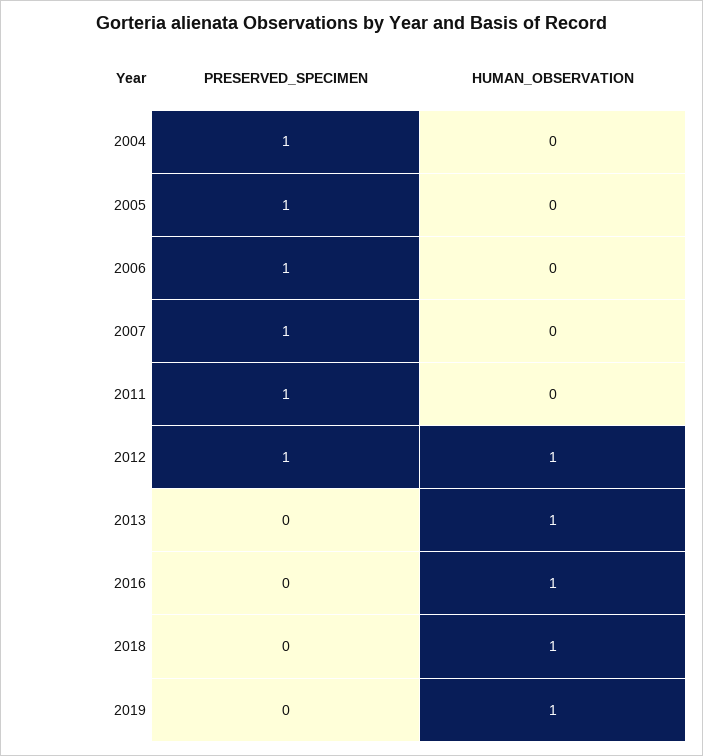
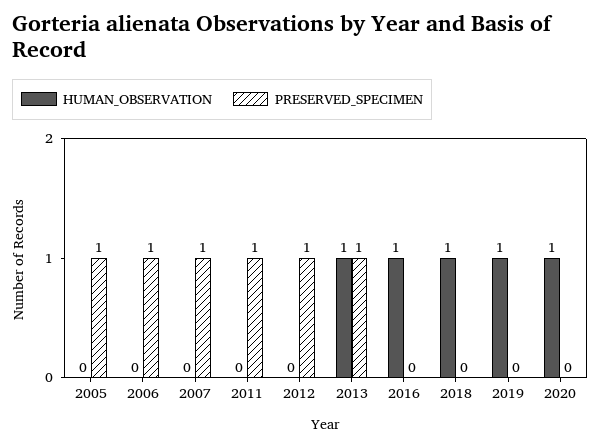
PRESERVED_SPECIMEN, 2004: 1 -> none
HUMAN_OBSERVATION, 2004: 0 -> none
HUMAN_OBSERVATION, 2012: 1 -> 0
PRESERVED_SPECIMEN, 2013: 0 -> 1
HUMAN_OBSERVATION, 2020: none -> 1
PRESERVED_SPECIMEN, 2020: none -> 0

